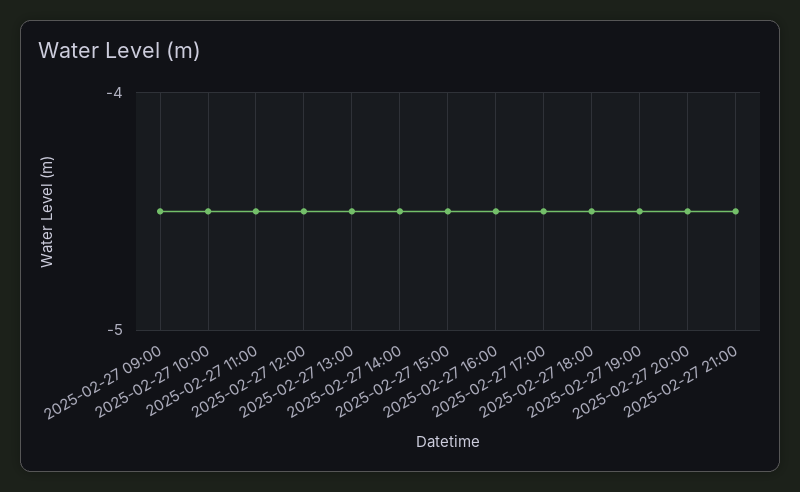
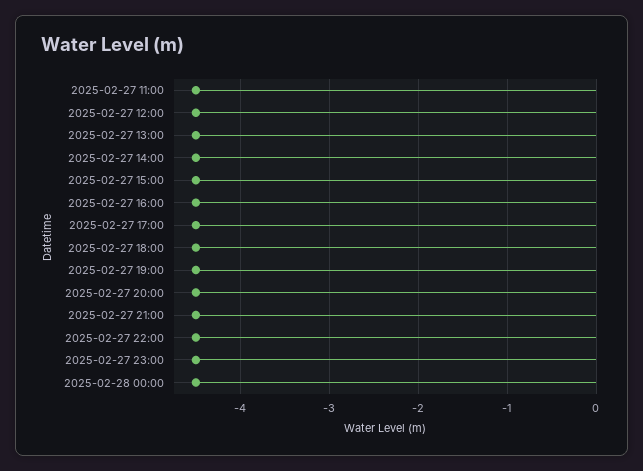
2025-02-27 09:00: -4.5 -> none
2025-02-27 10:00: -4.5 -> none
2025-02-27 22:00: none -> -4.5
2025-02-27 23:00: none -> -4.5
2025-02-28 00:00: none -> -4.5

